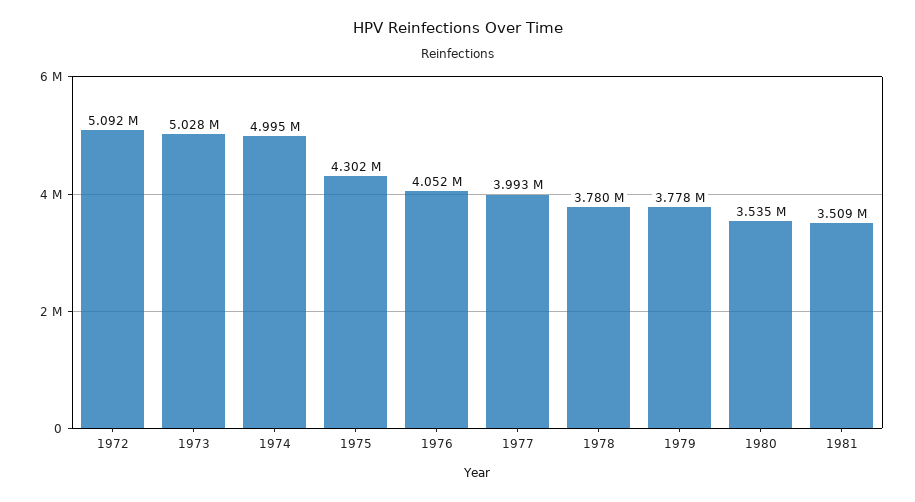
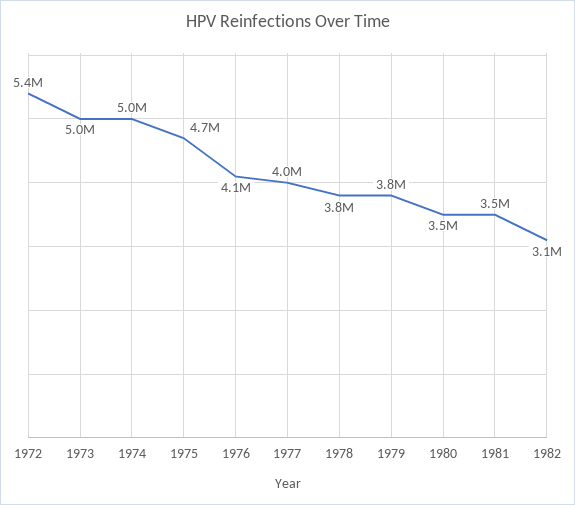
1972: 5092000 -> 5400000
1975: 4302000 -> 4700000
1982: none -> 3100000

